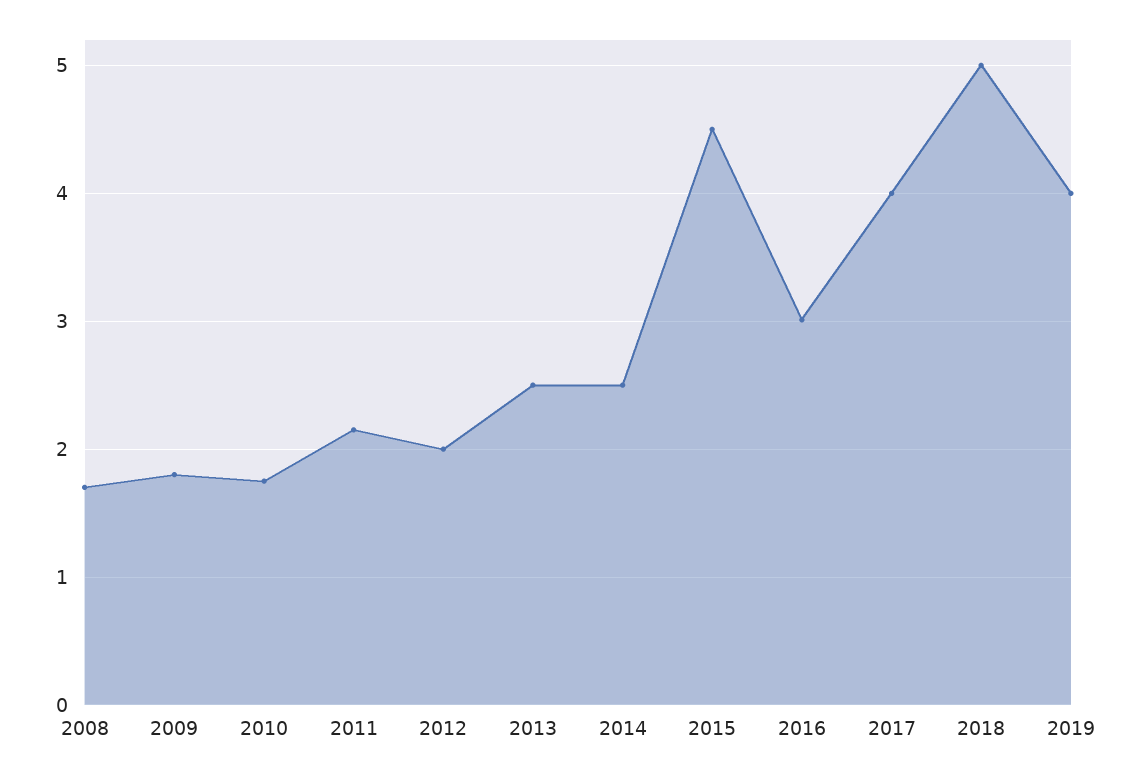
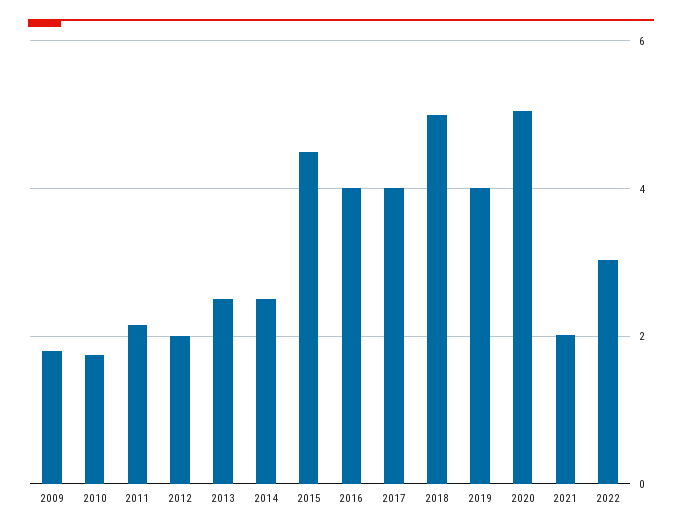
2008: 1.7 -> none
2016: 3 -> 4
2020: none -> 5
2021: none -> 2
2022: none -> 3

